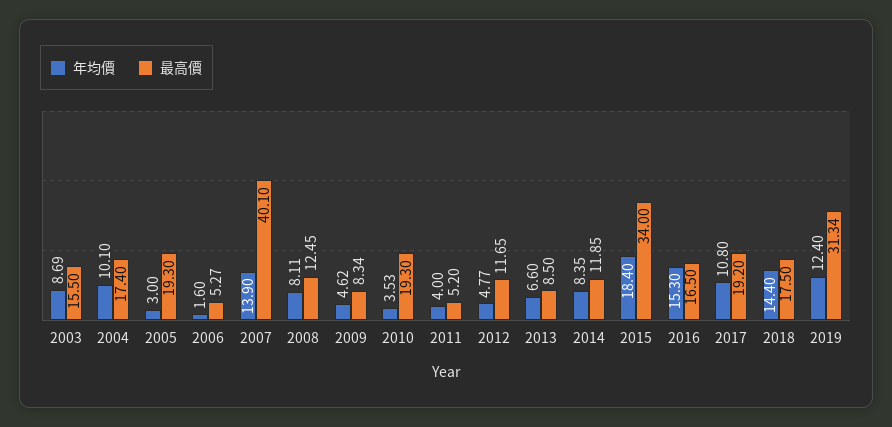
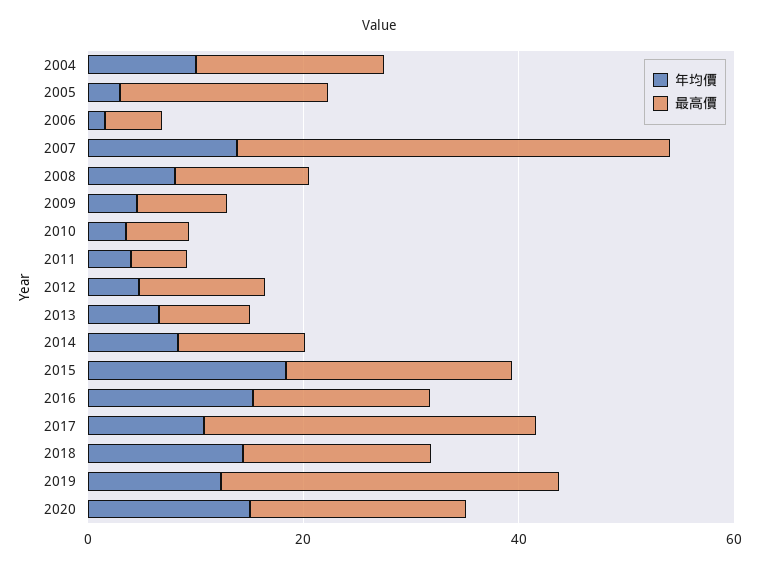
年均價, 2003: 8.69 -> none
最高價, 2003: 15.5 -> none
最高價, 2010: 19.3 -> 5
最高價, 2015: 34 -> 20
最高價, 2017: 19.2 -> 30
年均價, 2020: none -> 15
最高價, 2020: none -> 20

